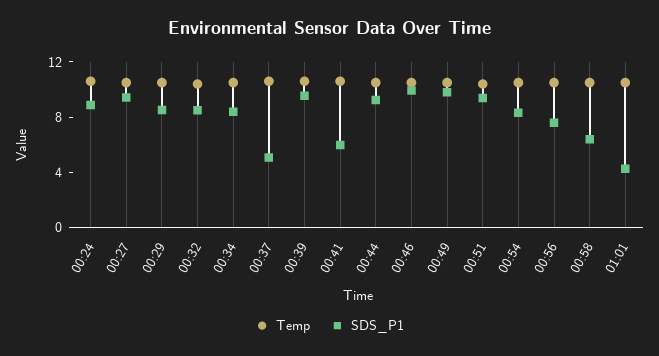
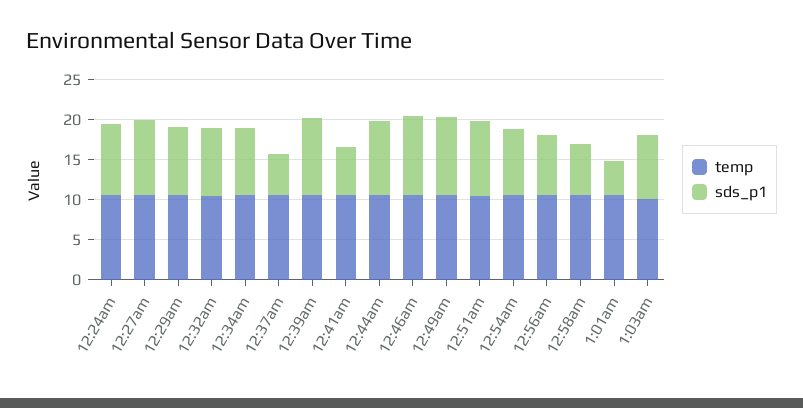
Temp, 1:03am: none -> 10
SDS_P1, 1:03am: none -> 8

